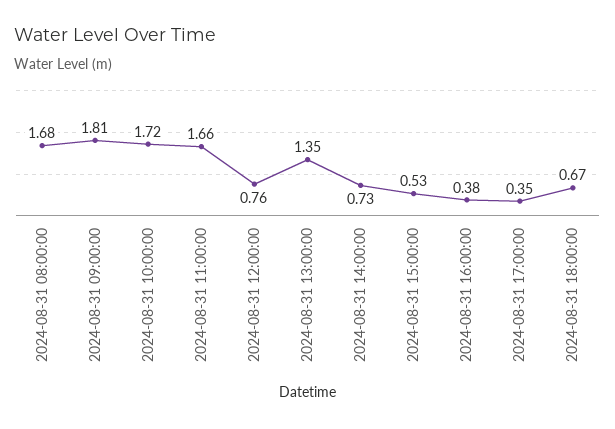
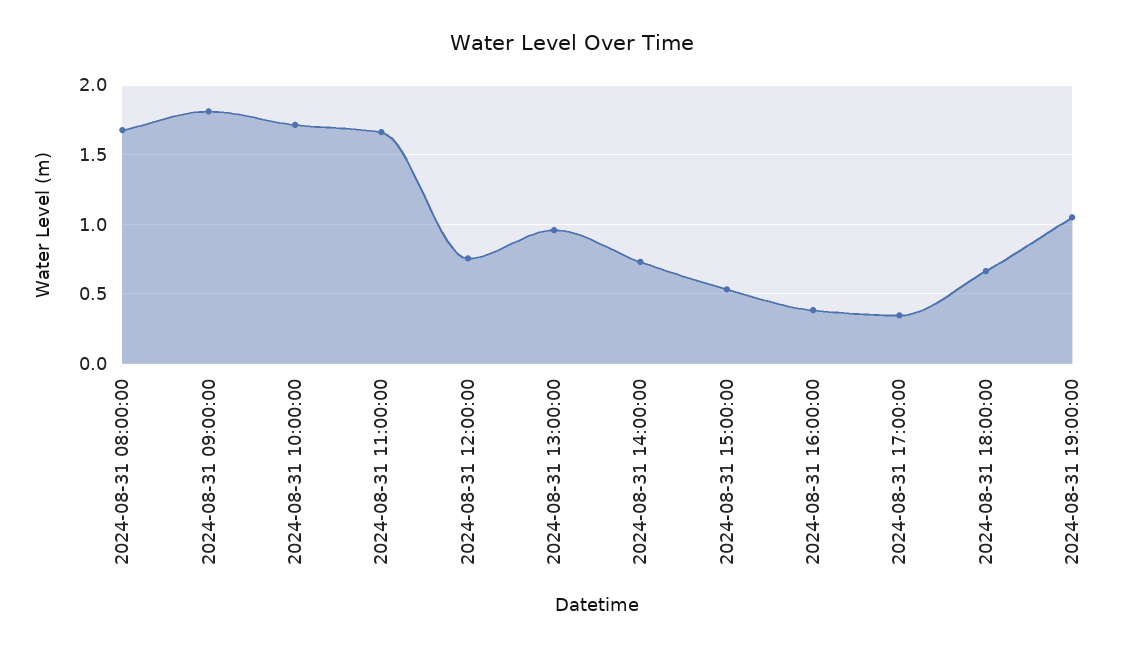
2024-08-31 13:00:00: 1.35 -> 0.95
2024-08-31 19:00:00: none -> 1.05

